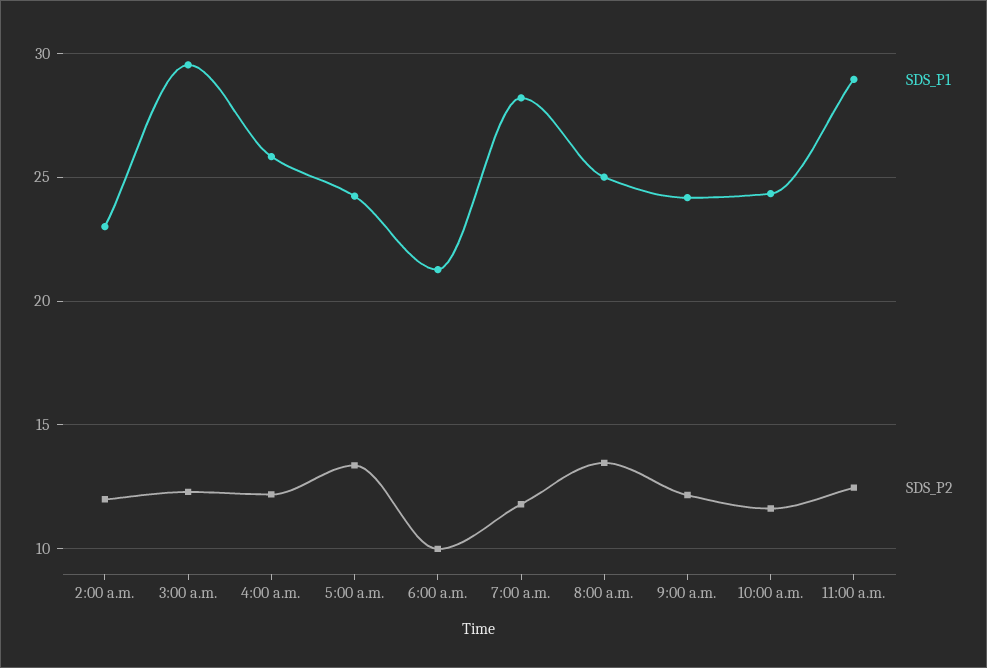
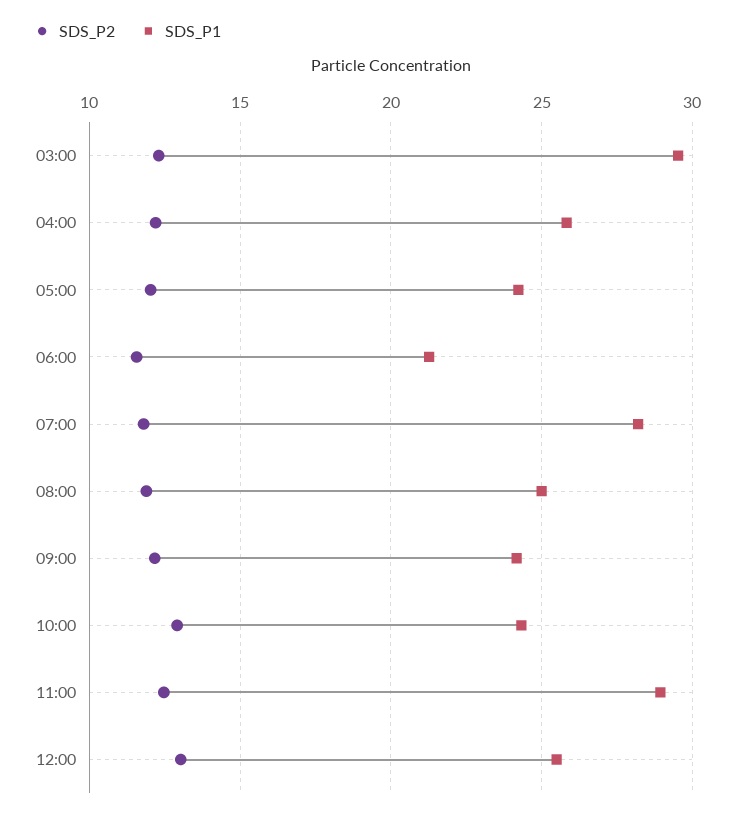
SDS_P1, 2:00 a.m.: 23 -> none
SDS_P2, 2:00 a.m.: 12 -> none
SDS_P2, 5:00 a.m.: 13.5 -> 12
SDS_P2, 6:00 a.m.: 10 -> 11.5
SDS_P2, 8:00 a.m.: 13.5 -> 12
SDS_P2, 10:00 a.m.: 11.5 -> 13
SDS_P2, 12:00: none -> 13
SDS_P1, 12:00: none -> 25.5

